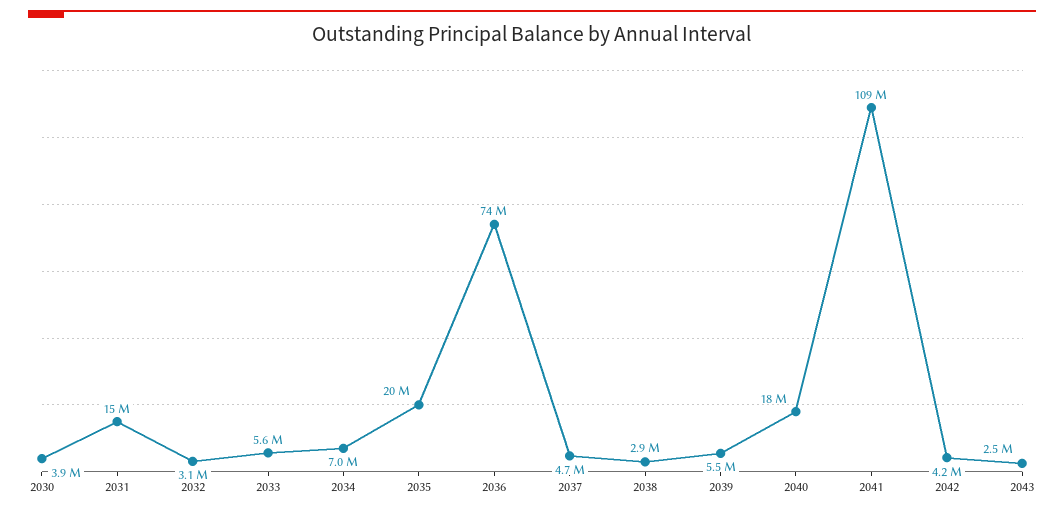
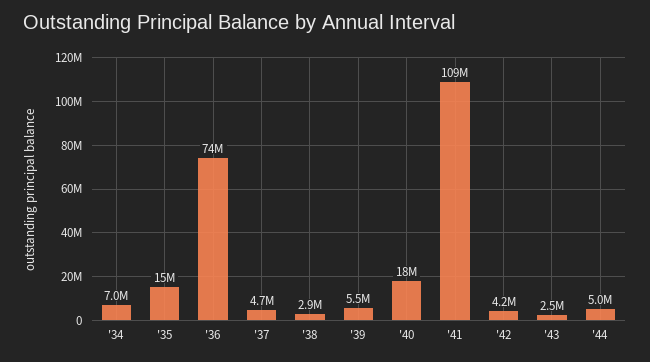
2030: 3900000 -> none
2031: 15000000 -> none
2032: 3100000 -> none
2033: 5600000 -> none
2035: 20000000 -> 15000000
'44: none -> 5000000

